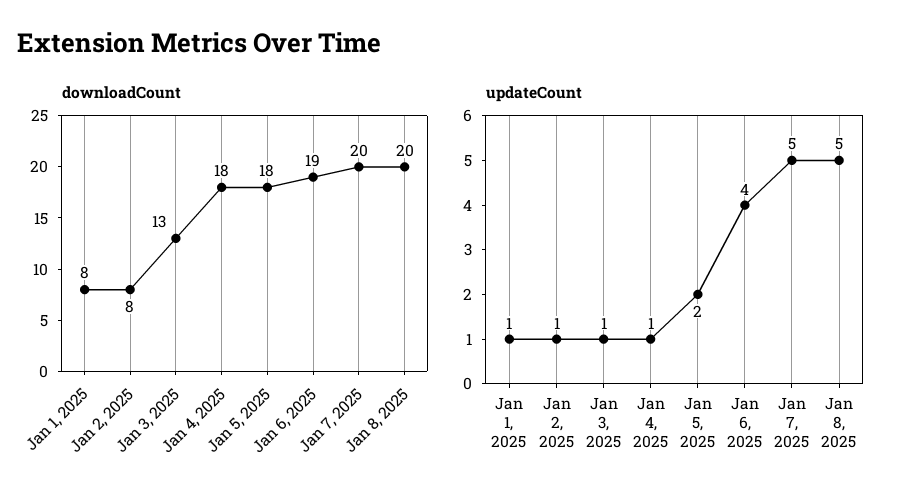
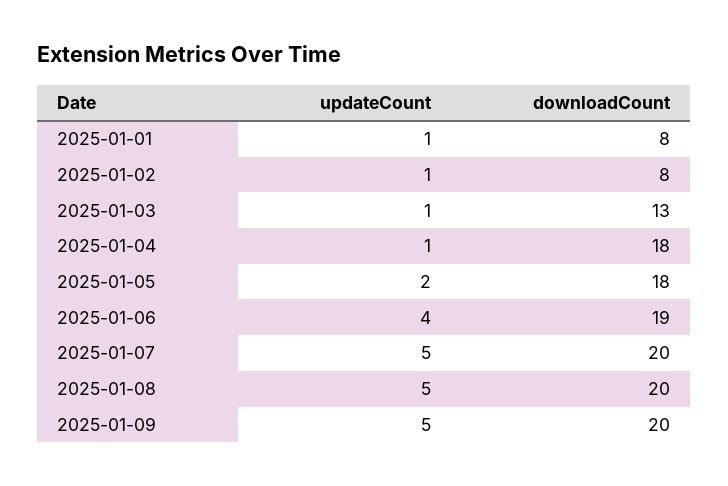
updateCount, 2025-01-09: none -> 5
downloadCount, 2025-01-09: none -> 20

